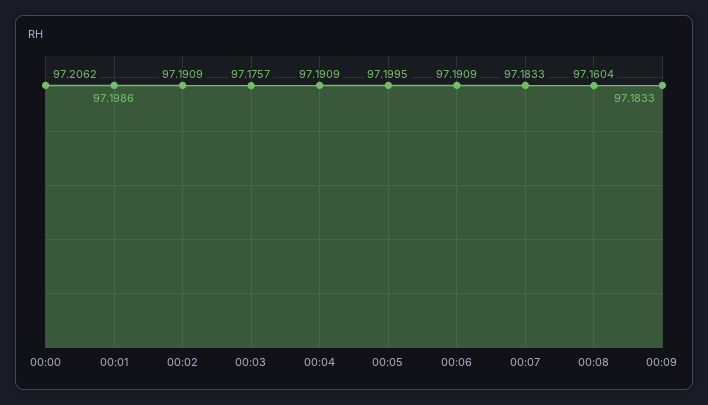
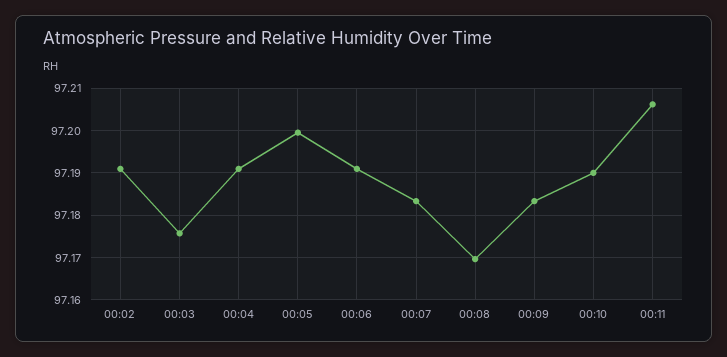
00:00: 97.2062 -> none
00:01: 97.1986 -> none
00:08: 97.1604 -> 97.17
00:10: none -> 97.19
00:11: none -> 97.206

